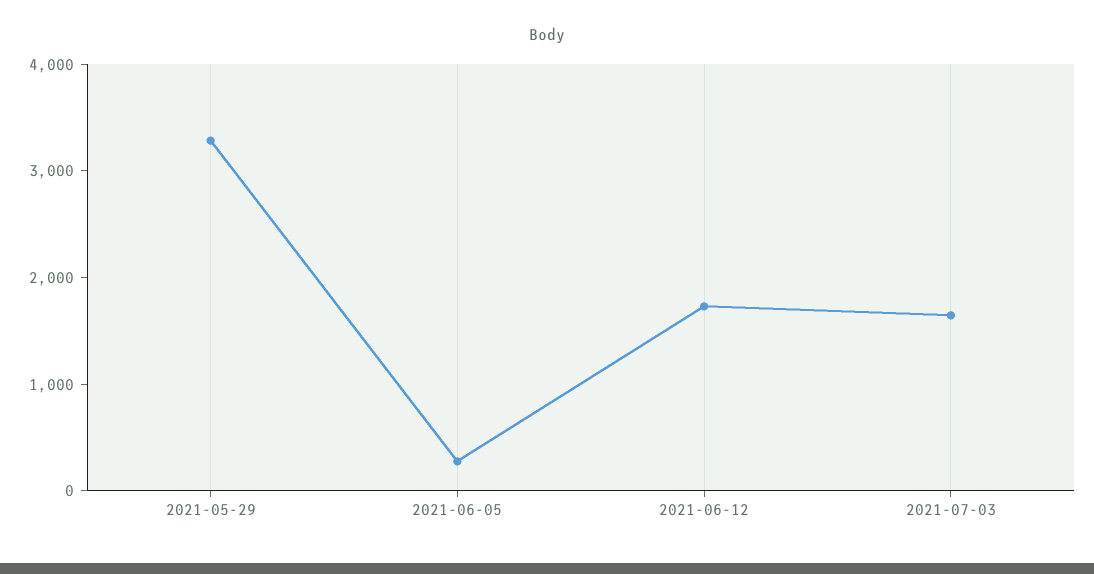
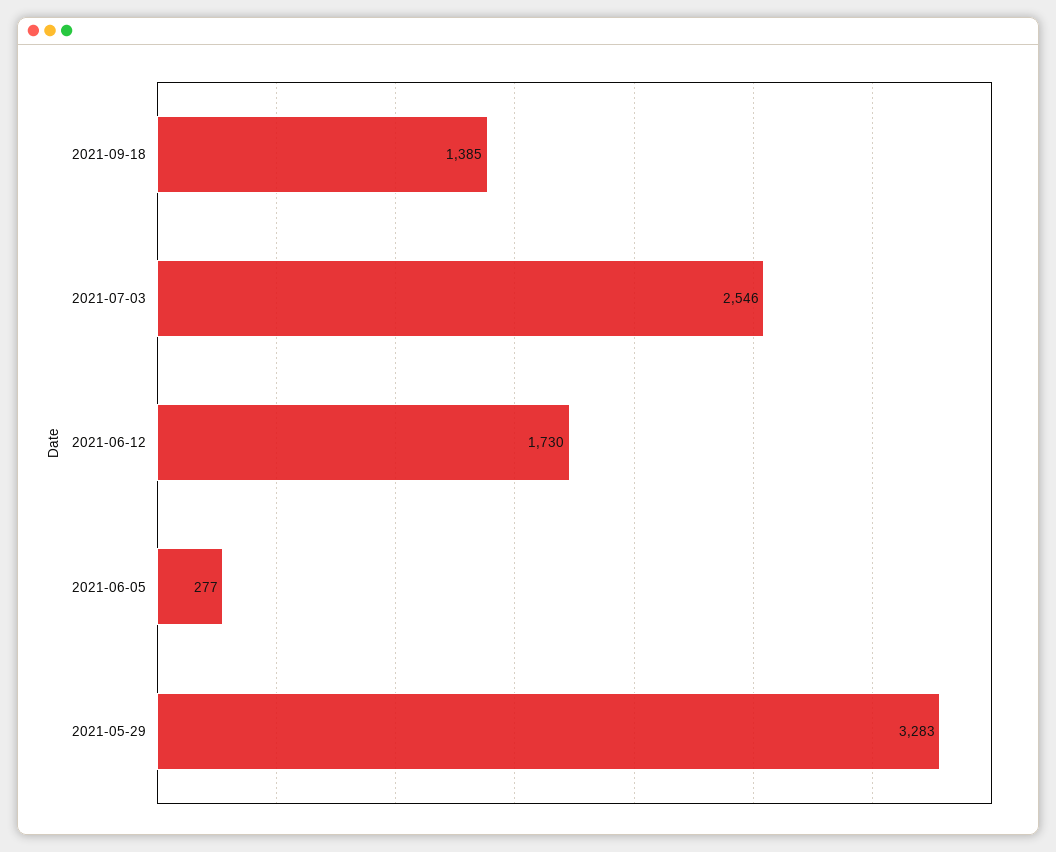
2021-07-03: 1600 -> 2546
2021-09-18: none -> 1385

